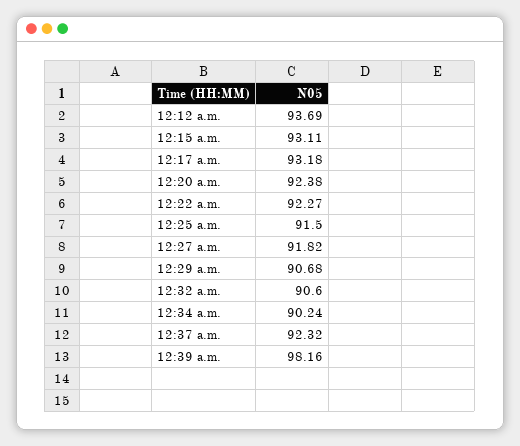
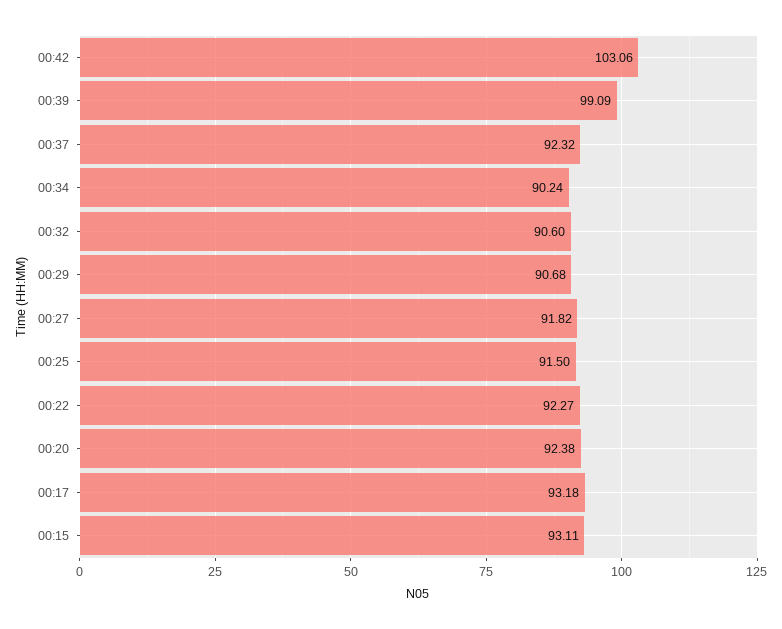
12:12 a.m.: 93.69 -> none
12:39 a.m.: 98.16 -> 99.09
00:42: none -> 103.06

